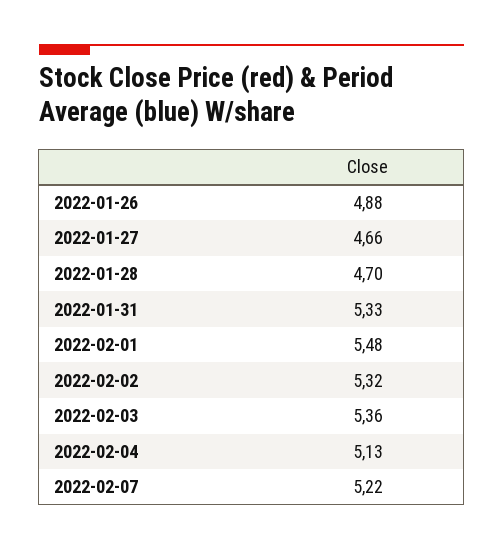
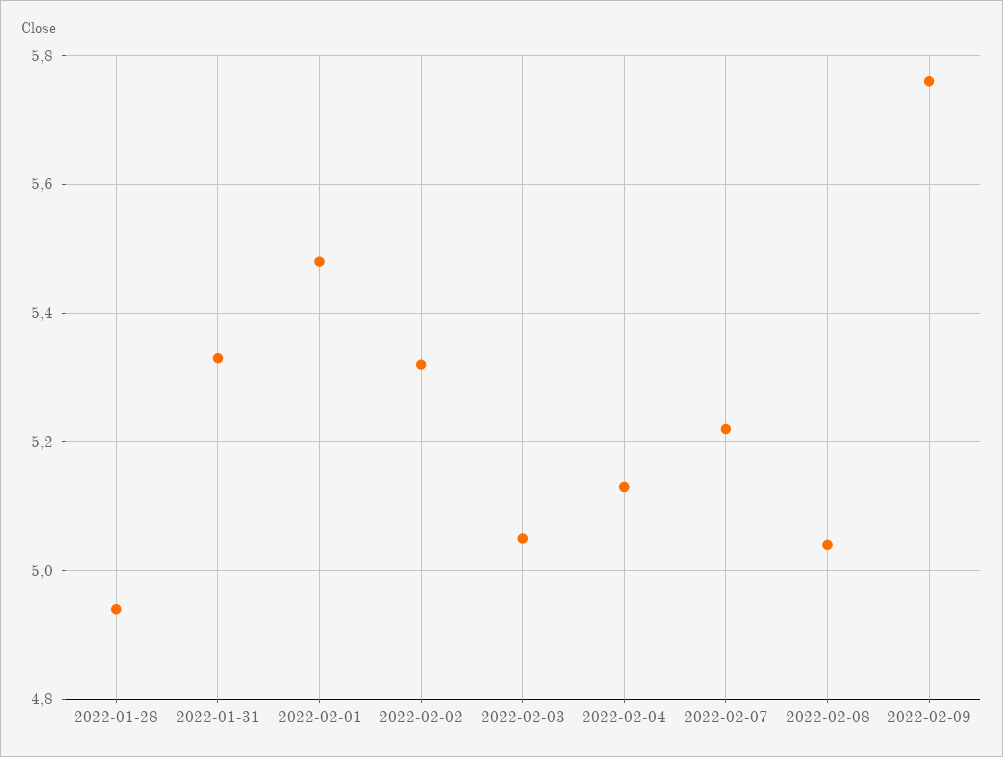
2022-01-26: 4.88 -> none
2022-01-27: 4.66 -> none
2022-01-28: 4.7 -> 4.95
2022-02-03: 5.36 -> 5.05
2022-02-08: none -> 5.05
2022-02-09: none -> 5.75

